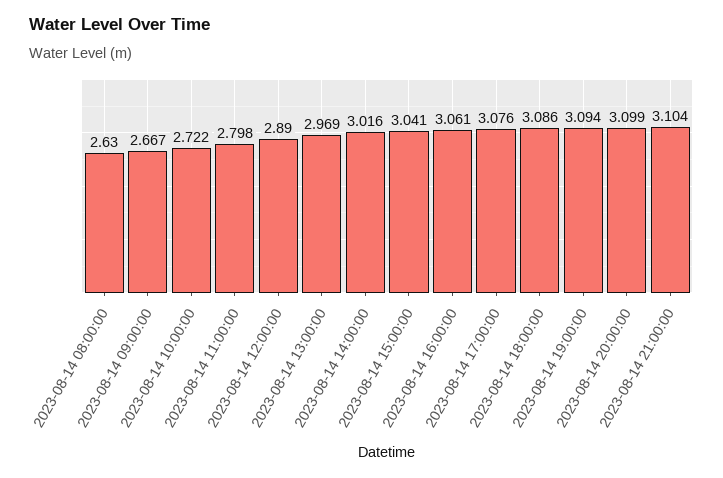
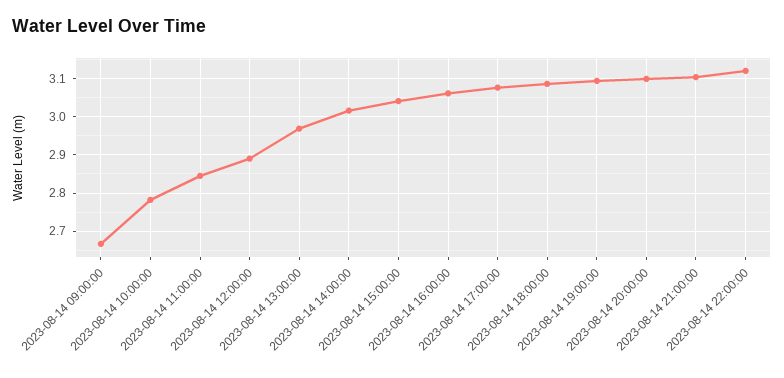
2023-08-14 08:00:00: 2.63 -> none
2023-08-14 10:00:00: 2.722 -> 2.78
2023-08-14 11:00:00: 2.798 -> 2.84
2023-08-14 22:00:00: none -> 3.12

